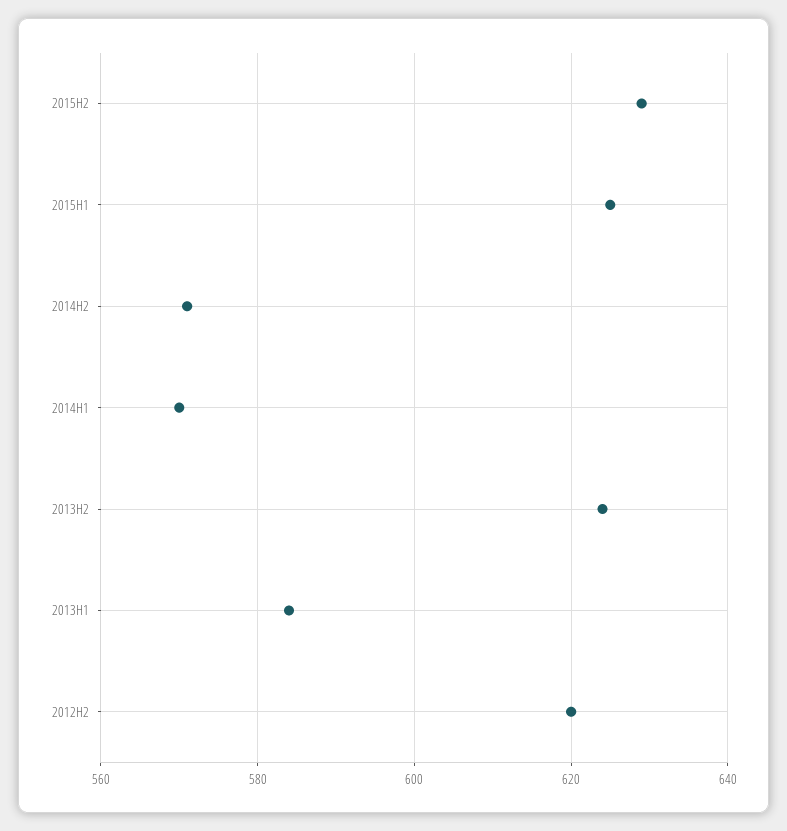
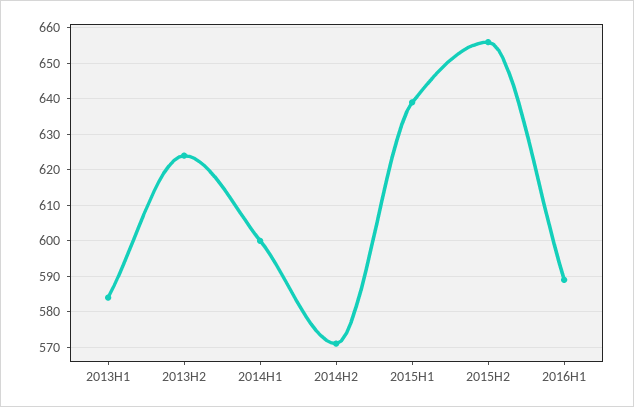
2015H2: 630 -> 655
2015H1: 625 -> 640
2014H1: 570 -> 600
2012H2: 620 -> none
2016H1: none -> 590

